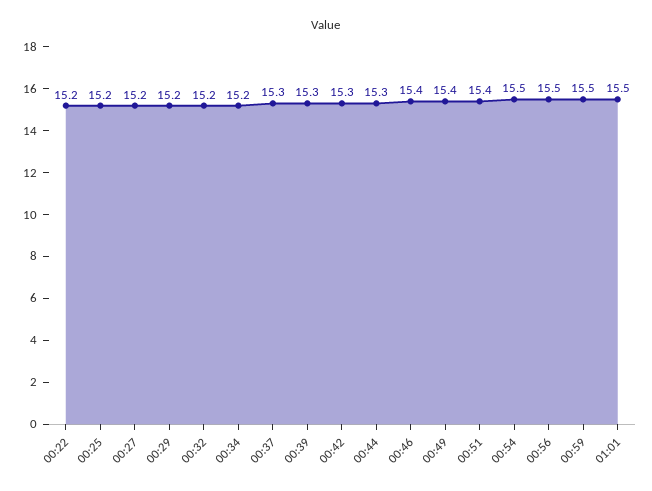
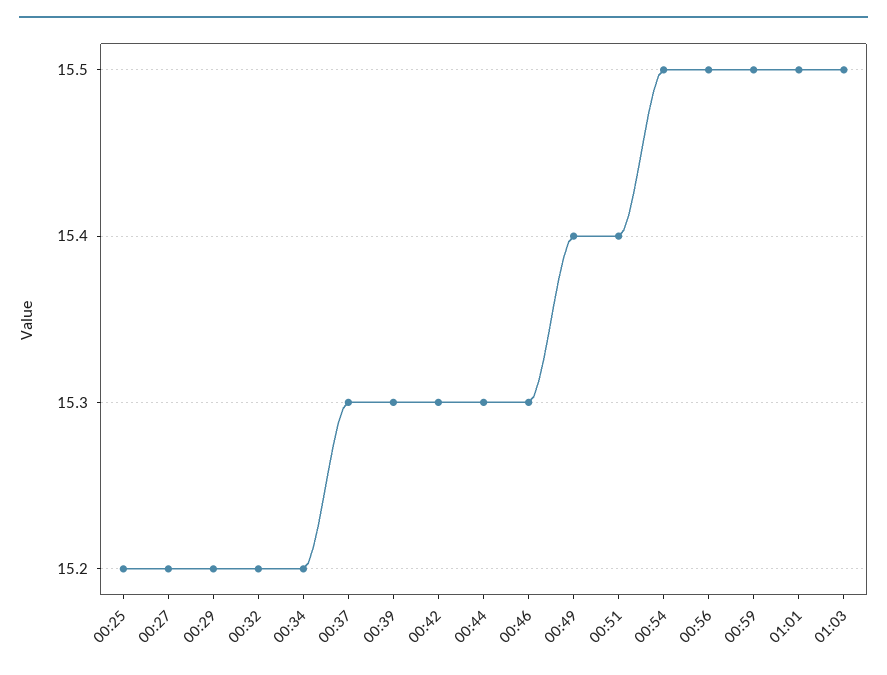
00:22: 15.2 -> none
00:46: 15.4 -> 15.3
01:03: none -> 15.5

